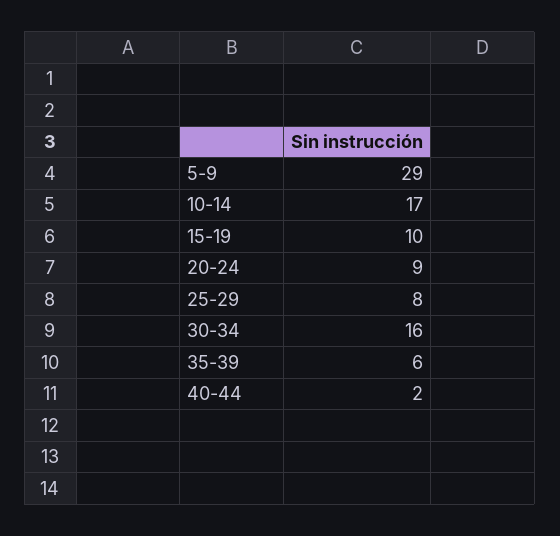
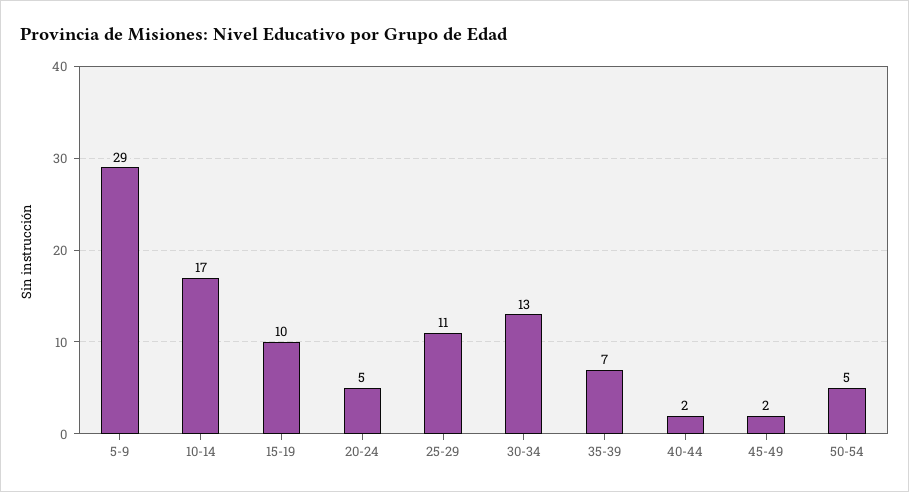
20-24: 9 -> 5
25-29: 8 -> 11
30-34: 16 -> 13
35-39: 6 -> 7
45-49: none -> 2
50-54: none -> 5

